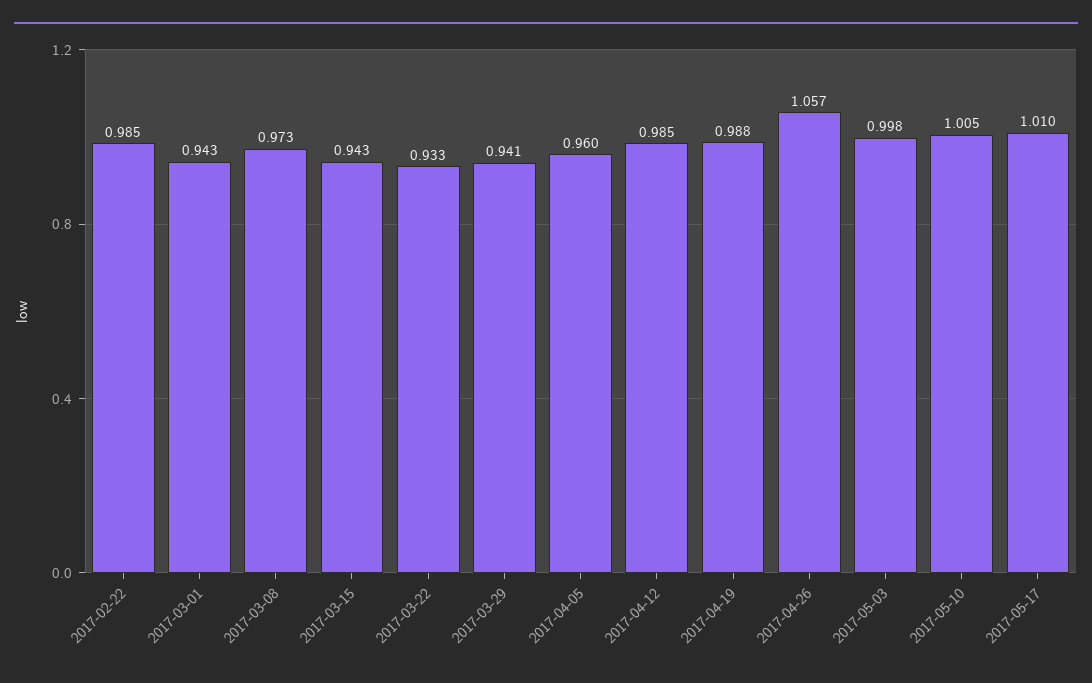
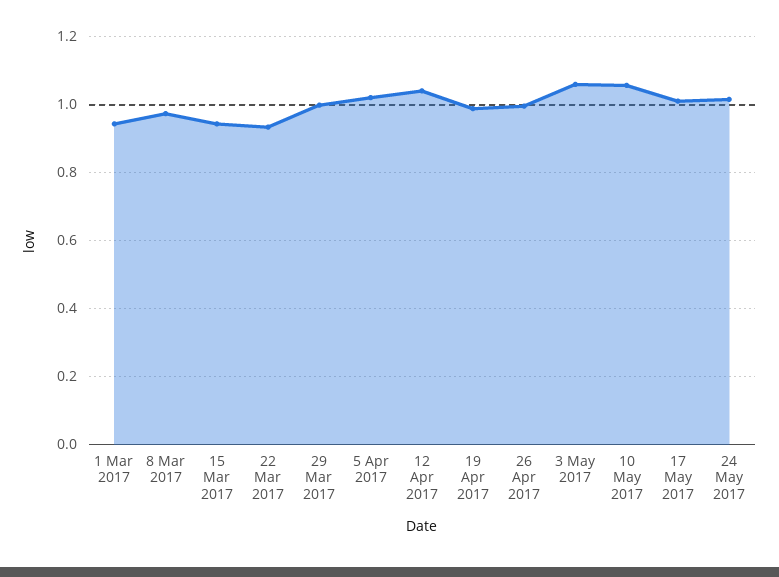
2017-02-22: 0.985 -> none
2017-03-29: 0.941 -> 1
2017-04-05: 0.96 -> 1.02
2017-04-12: 0.985 -> 1.04
2017-04-26: 1.057 -> 1
2017-05-03: 0.998 -> 1.06
2017-05-10: 1.005 -> 1.06
24 May 2017: none -> 1.02

